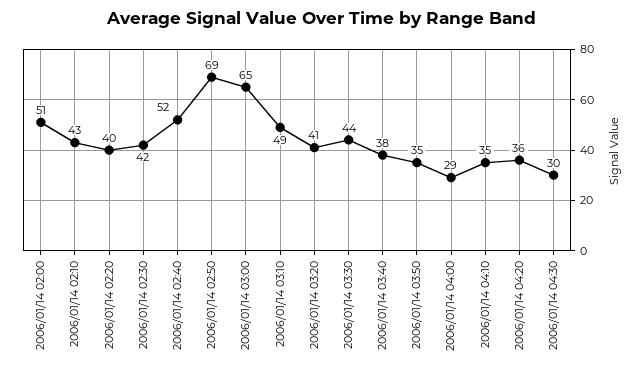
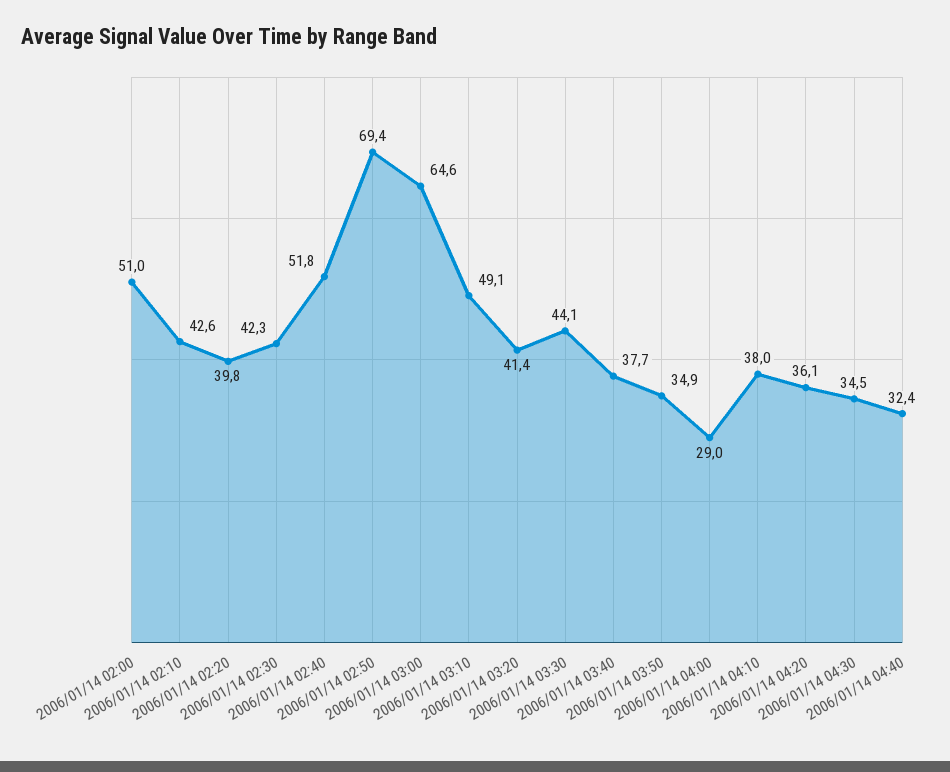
2006/01/14 04:10: 35 -> 38
2006/01/14 04:30: 30 -> 34.5
2006/01/14 04:40: none -> 32.4

